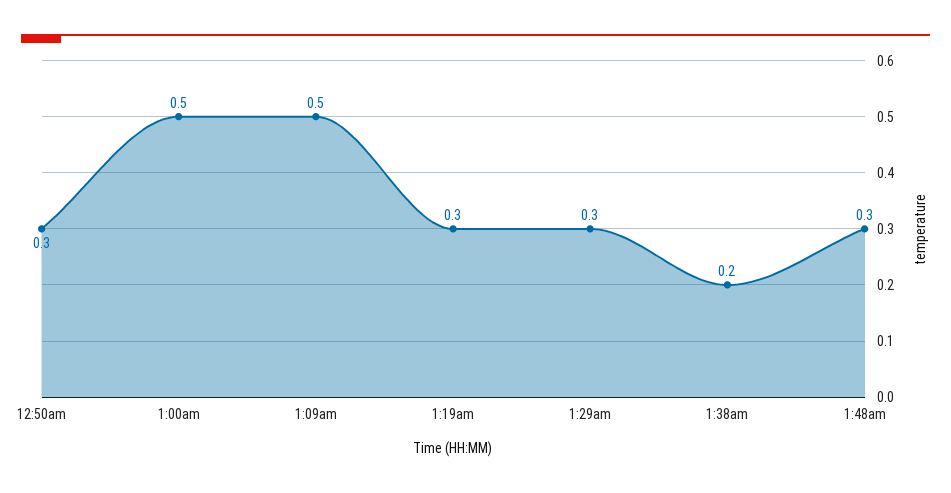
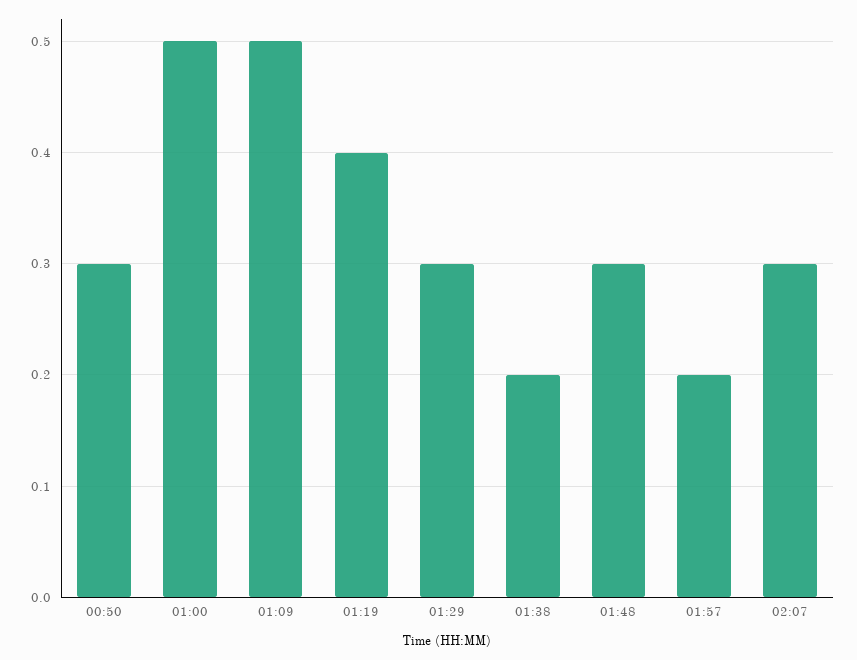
1:19am: 0.3 -> 0.4
01:57: none -> 0.2
02:07: none -> 0.3

